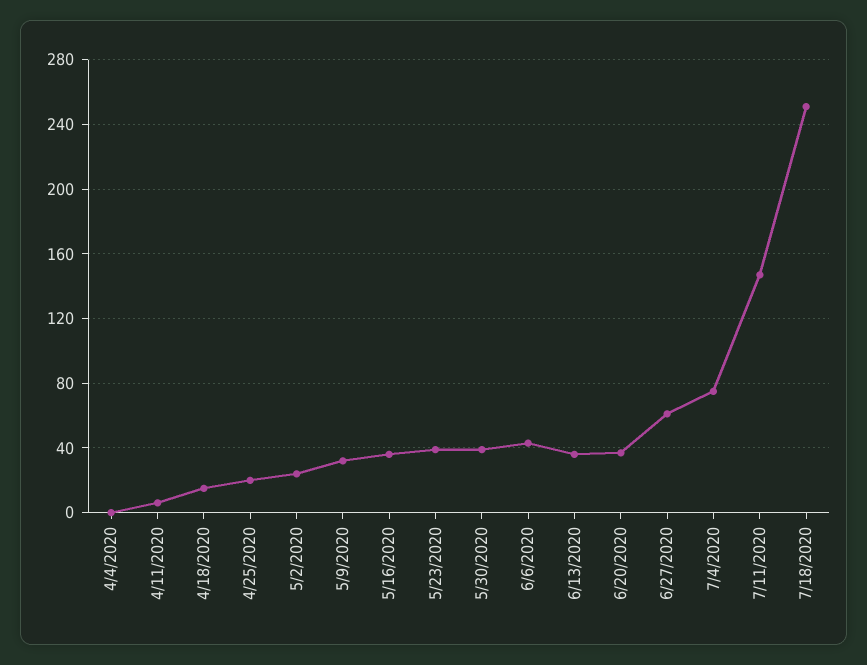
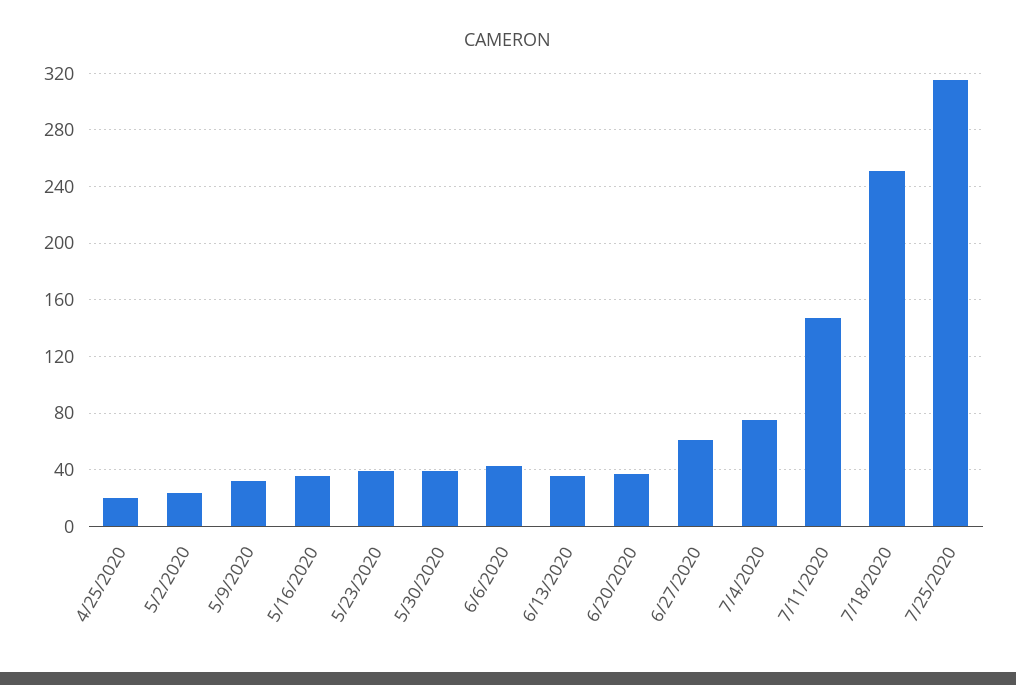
4/4/2020: 0 -> none
4/11/2020: 5 -> none
4/18/2020: 15 -> none
7/25/2020: none -> 315

